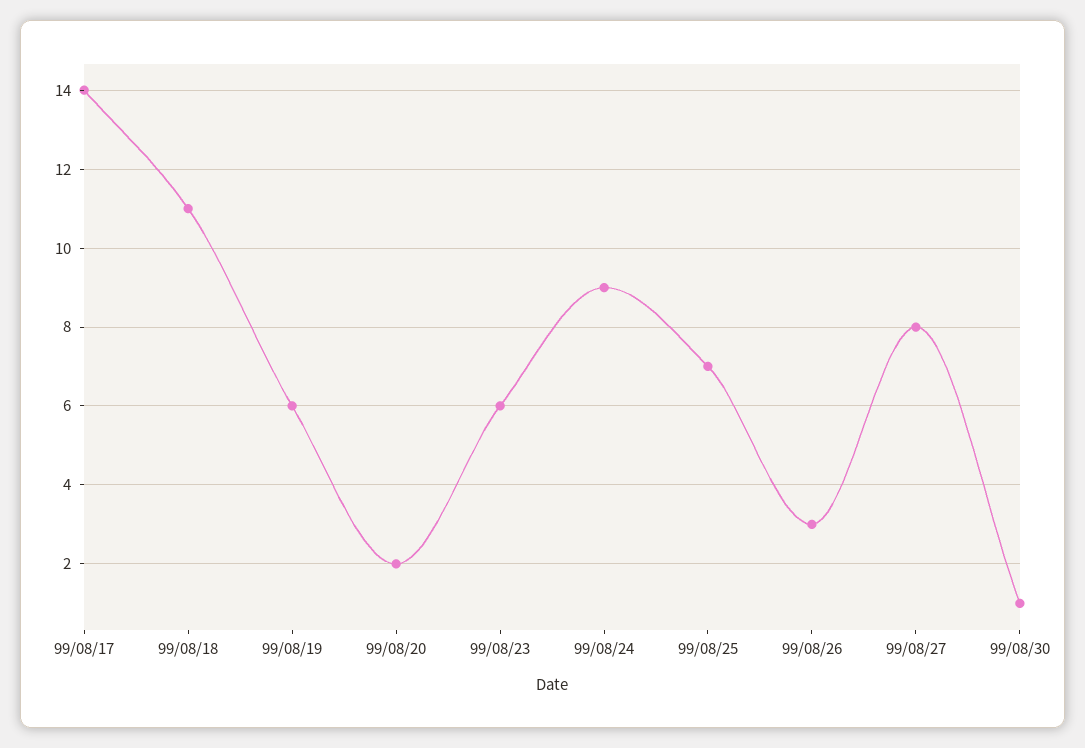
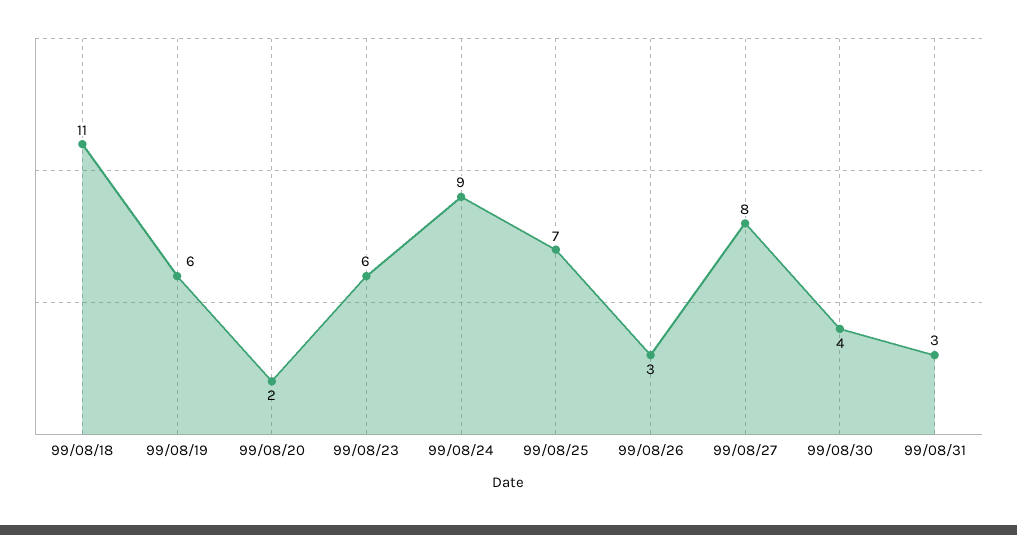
99/08/17: 14 -> none
99/08/30: 1 -> 4
99/08/31: none -> 3

